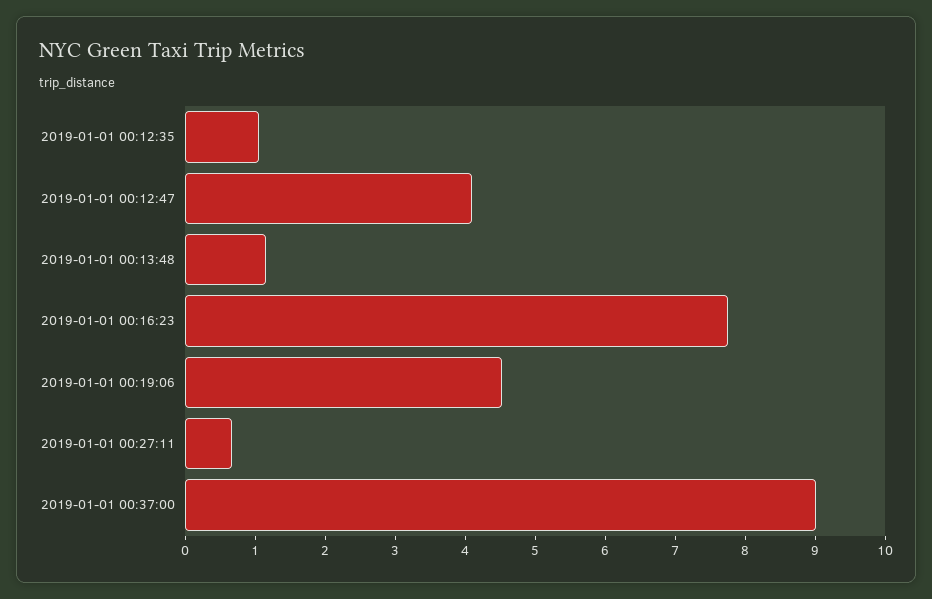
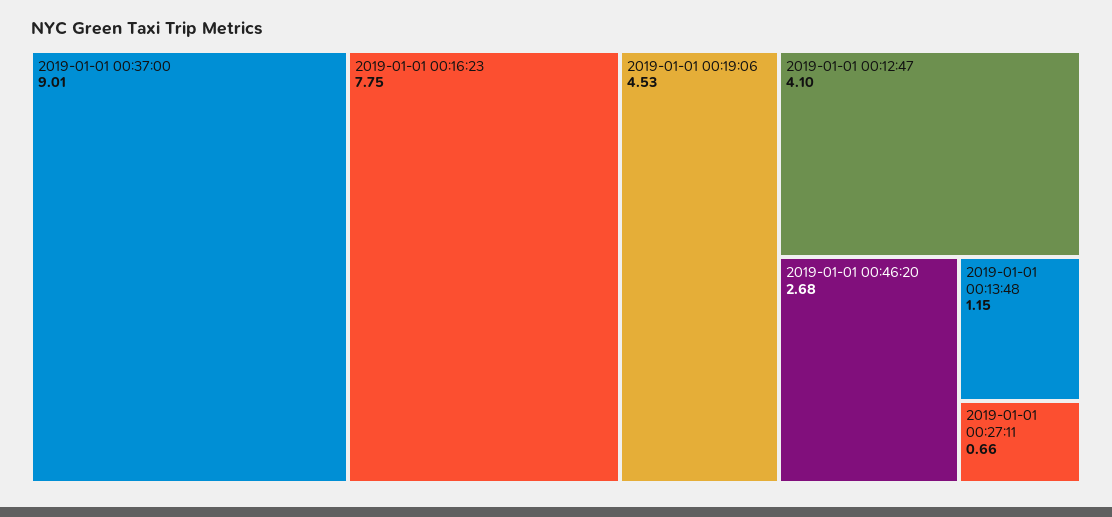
2019-01-01 00:12:35: 1 -> none
2019-01-01 00:46:20: none -> 2.68

